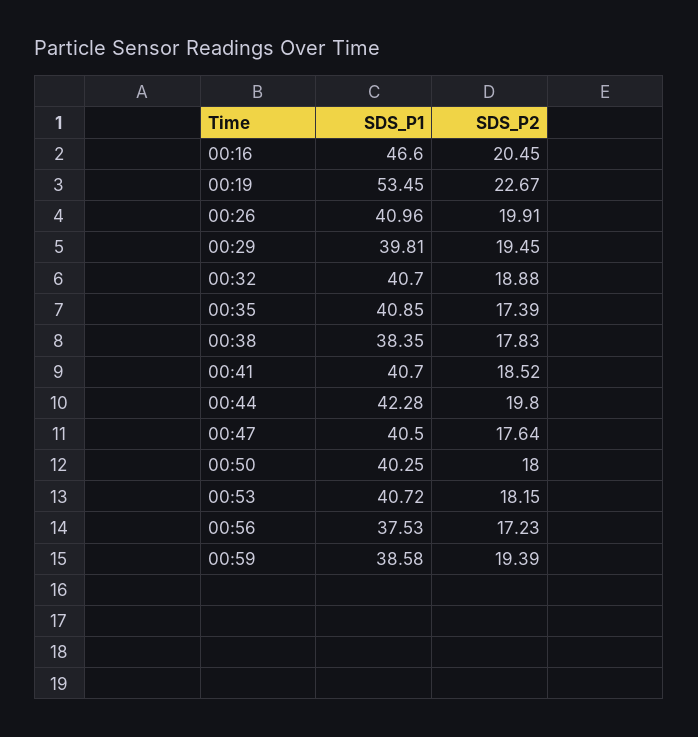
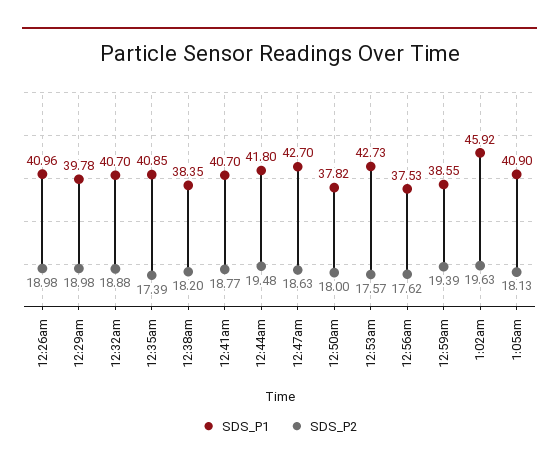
SDS_P1, 00:16: 46.6 -> none
SDS_P2, 00:16: 20.45 -> none
SDS_P1, 00:19: 53.45 -> none
SDS_P2, 00:19: 22.67 -> none
SDS_P2, 00:26: 19.91 -> 18.98
SDS_P1, 00:29: 39.81 -> 39.78
SDS_P2, 00:29: 19.45 -> 18.98
SDS_P2, 00:38: 17.83 -> 18.2
SDS_P2, 00:41: 18.52 -> 18.77
SDS_P1, 00:44: 42.28 -> 41.8
SDS_P2, 00:44: 19.8 -> 19.48
SDS_P1, 00:47: 40.5 -> 42.7
SDS_P2, 00:47: 17.64 -> 18.63
SDS_P1, 00:50: 40.25 -> 37.82
SDS_P1, 00:53: 40.72 -> 42.73
SDS_P2, 00:53: 18.15 -> 17.57
SDS_P2, 00:56: 17.23 -> 17.62
SDS_P1, 00:59: 38.58 -> 38.55
SDS_P1, 1:02am: none -> 45.92
SDS_P2, 1:02am: none -> 19.63
SDS_P1, 1:05am: none -> 40.9
SDS_P2, 1:05am: none -> 18.13

